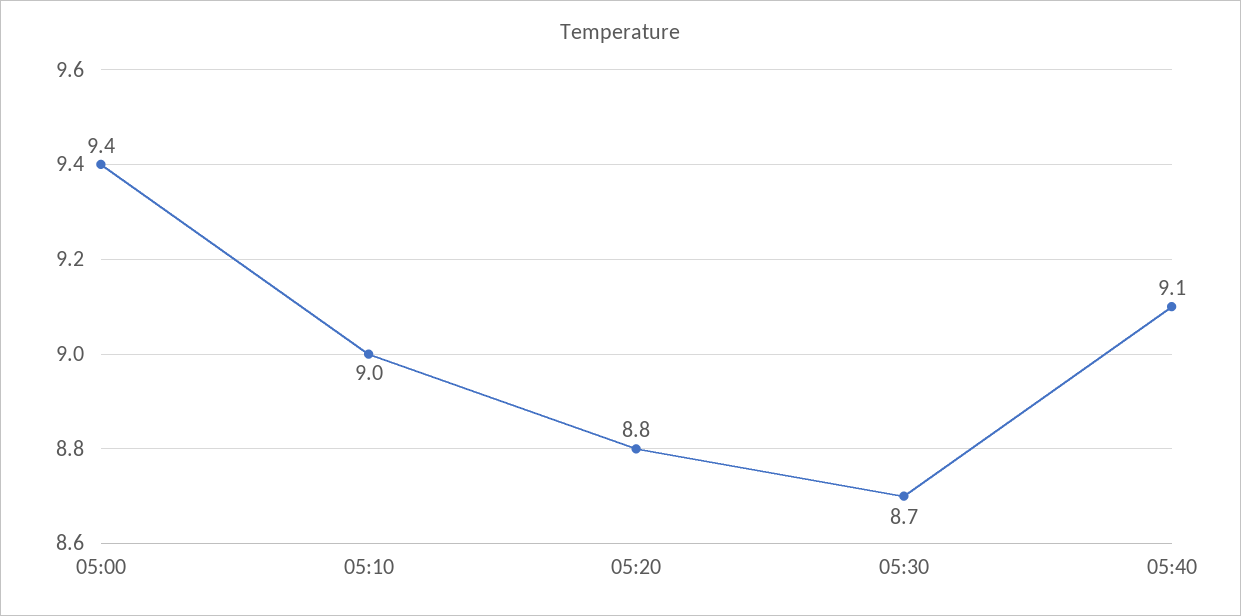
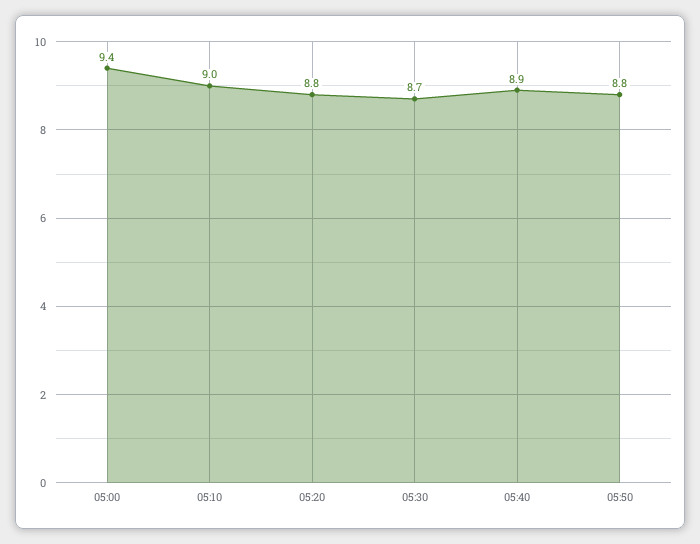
05:40: 9.1 -> 8.9
05:50: none -> 8.8

